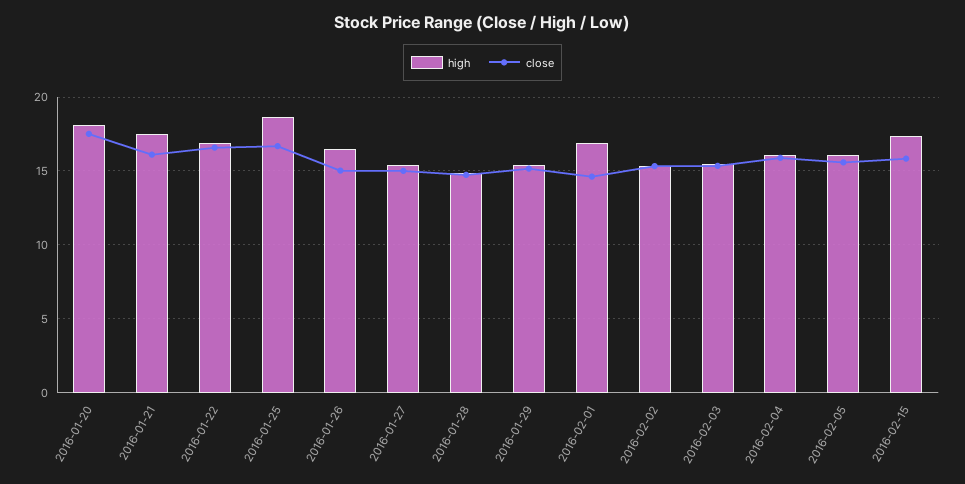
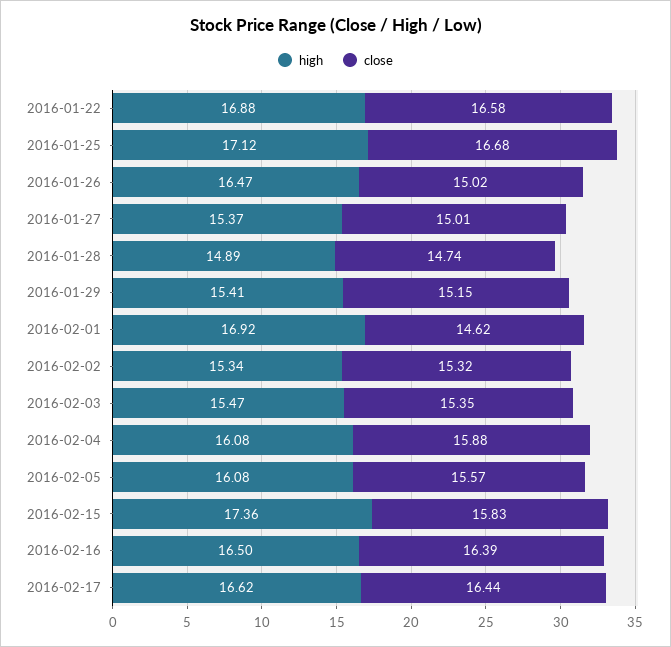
high, 2016-01-20: 18 -> none
close, 2016-01-20: 17.5 -> none
high, 2016-01-21: 17.5 -> none
close, 2016-01-21: 16 -> none
high, 2016-01-25: 18.5 -> 17.12
high, 2016-02-16: none -> 16.5
close, 2016-02-16: none -> 16.39
high, 2016-02-17: none -> 16.62
close, 2016-02-17: none -> 16.44

